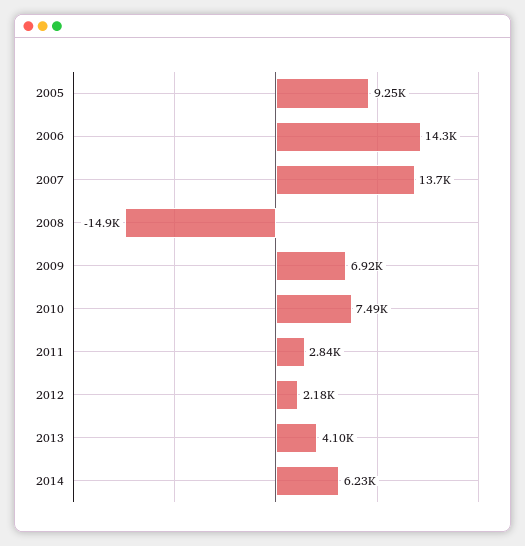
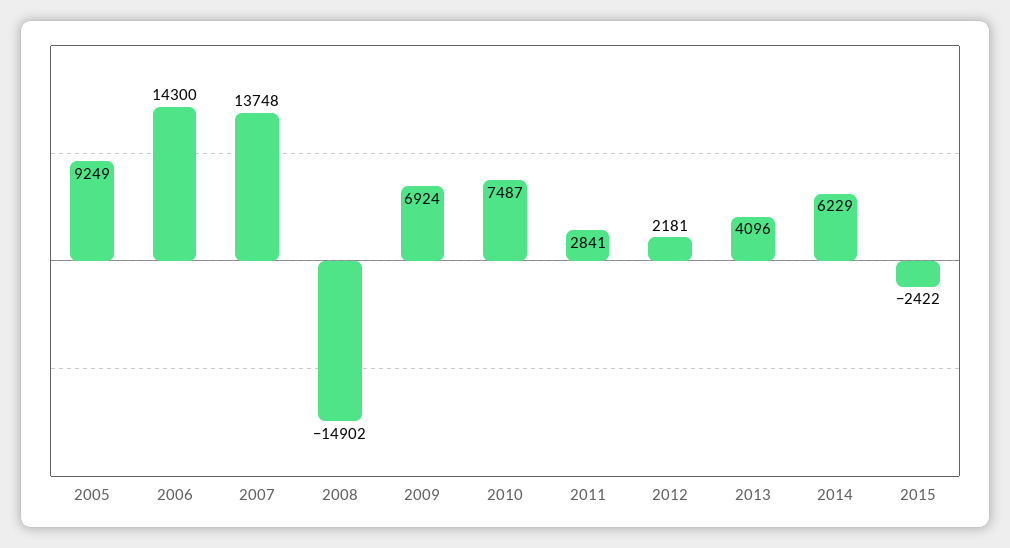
2015: none -> -2422

